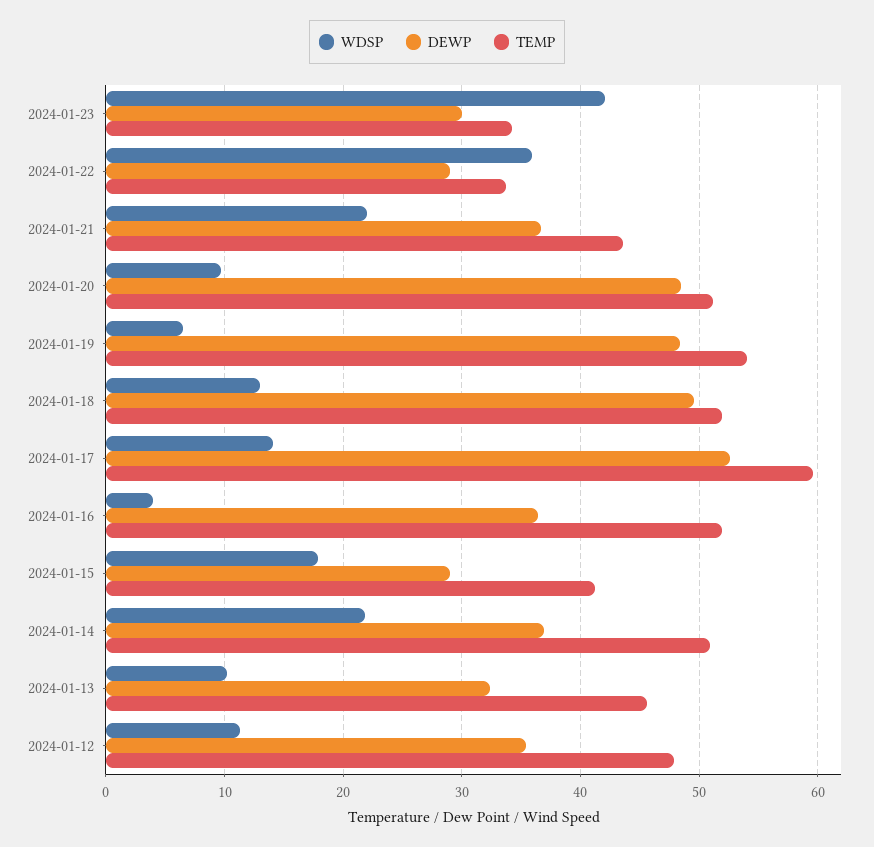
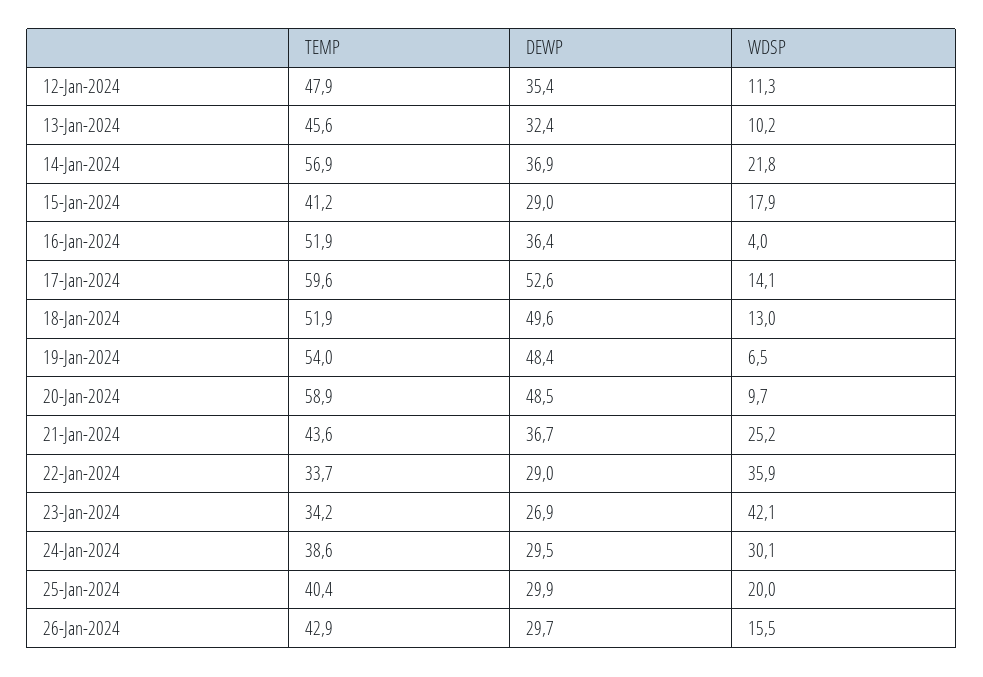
DEWP, 2024-01-23: 30 -> 26.9
WDSP, 2024-01-21: 22 -> 25.2
TEMP, 2024-01-20: 51 -> 58.9
TEMP, 2024-01-14: 51 -> 56.9
TEMP, 24-Jan-2024: none -> 38.6
DEWP, 24-Jan-2024: none -> 29.5
WDSP, 24-Jan-2024: none -> 30.1
TEMP, 25-Jan-2024: none -> 40.4
DEWP, 25-Jan-2024: none -> 29.9
WDSP, 25-Jan-2024: none -> 20
TEMP, 26-Jan-2024: none -> 42.9
DEWP, 26-Jan-2024: none -> 29.7
WDSP, 26-Jan-2024: none -> 15.5

